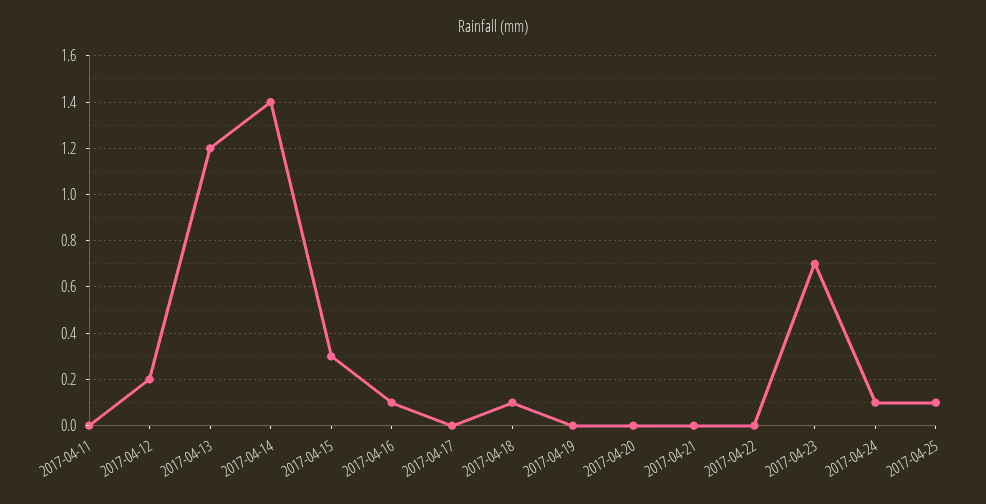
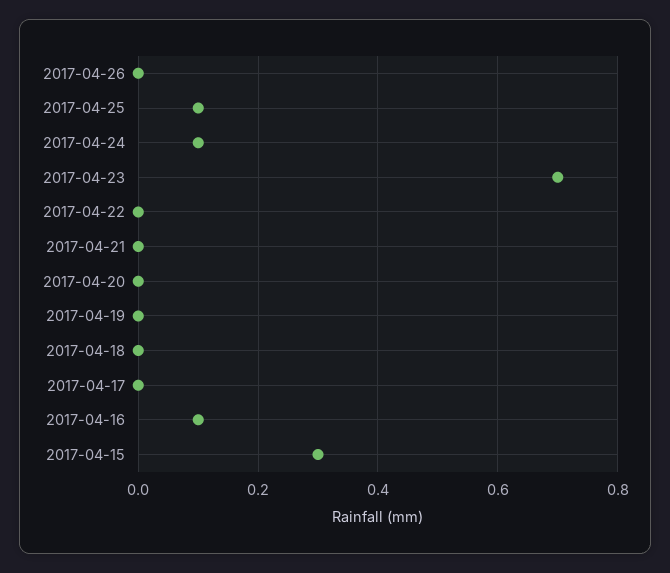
2017-04-11: 0 -> none
2017-04-12: 0.2 -> none
2017-04-13: 1.2 -> none
2017-04-14: 1.4 -> none
2017-04-18: 0.1 -> 0
2017-04-26: none -> 0

